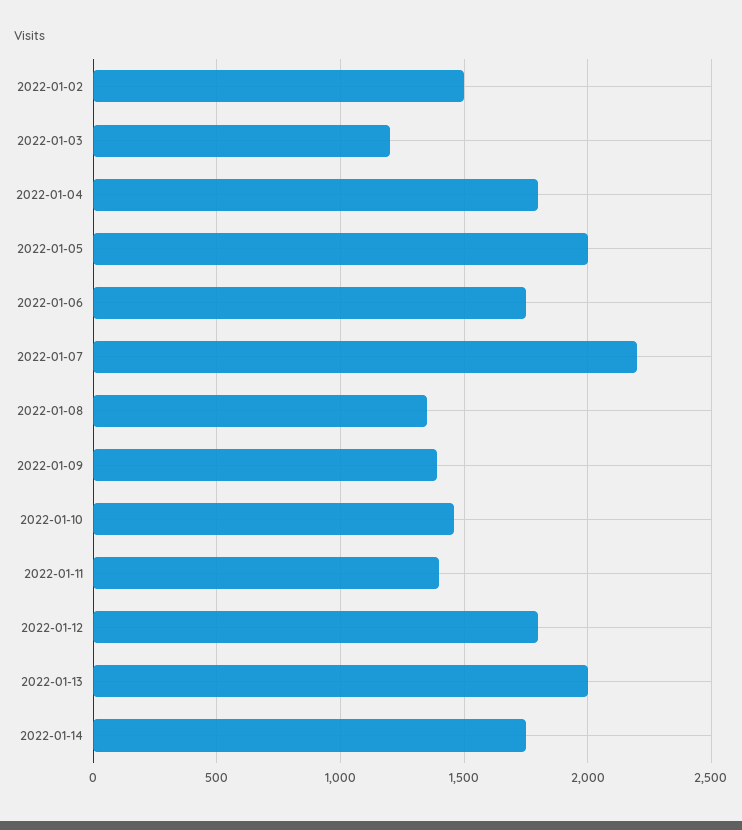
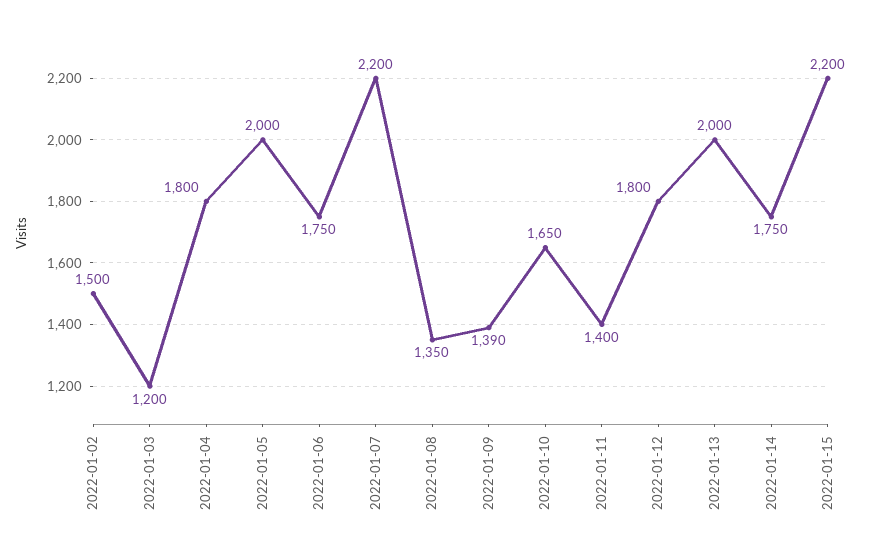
2022-01-10: 1450 -> 1650
2022-01-15: none -> 2200

